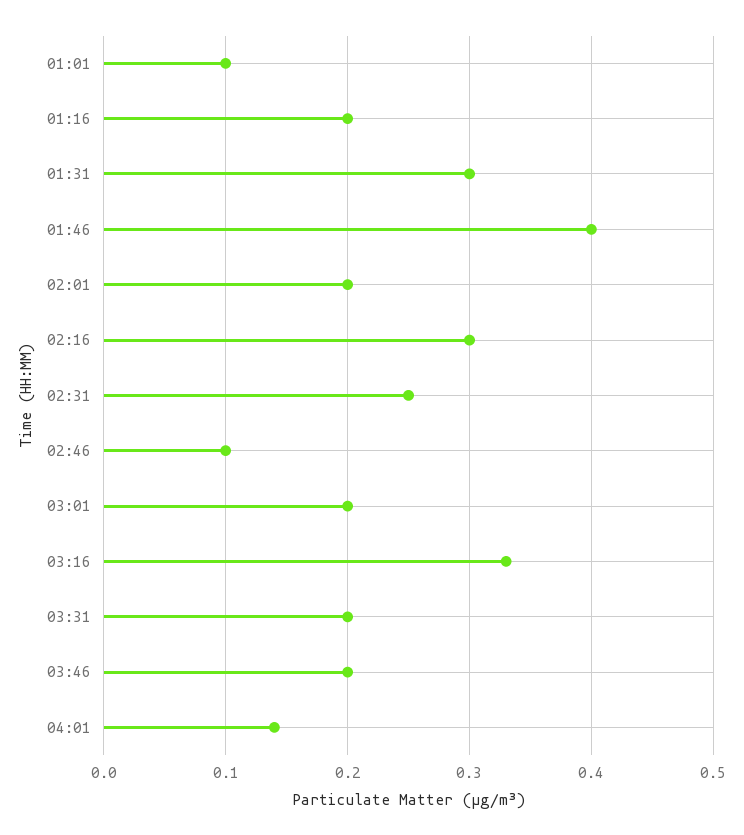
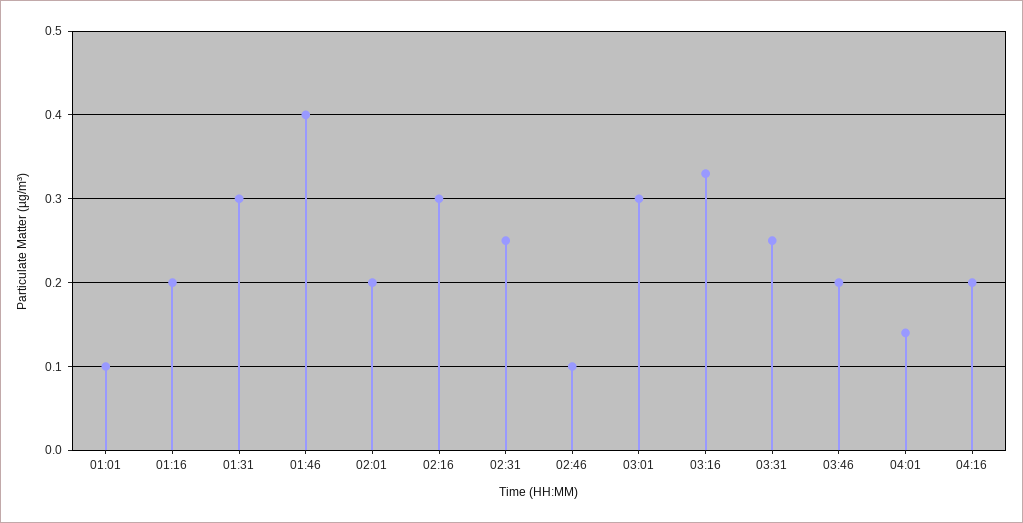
03:01: 0.2 -> 0.3
03:31: 0.2 -> 0.25
04:16: none -> 0.2

